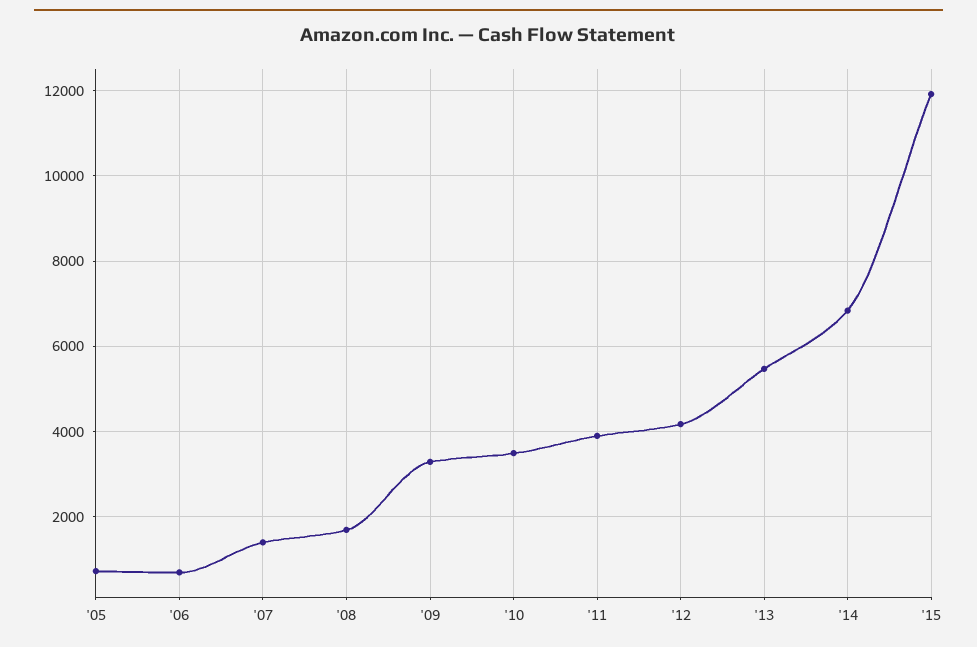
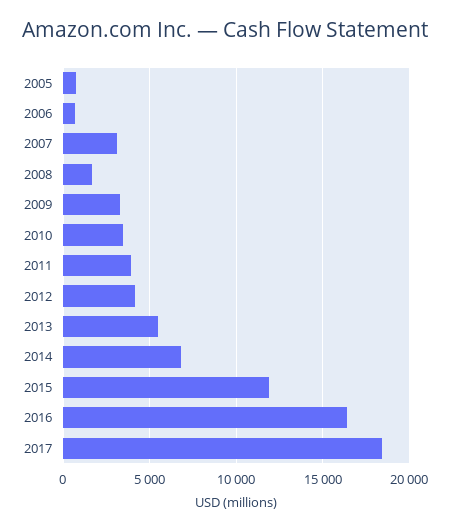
'07: 1400 -> 3000
2016: none -> 16500
2017: none -> 18500

